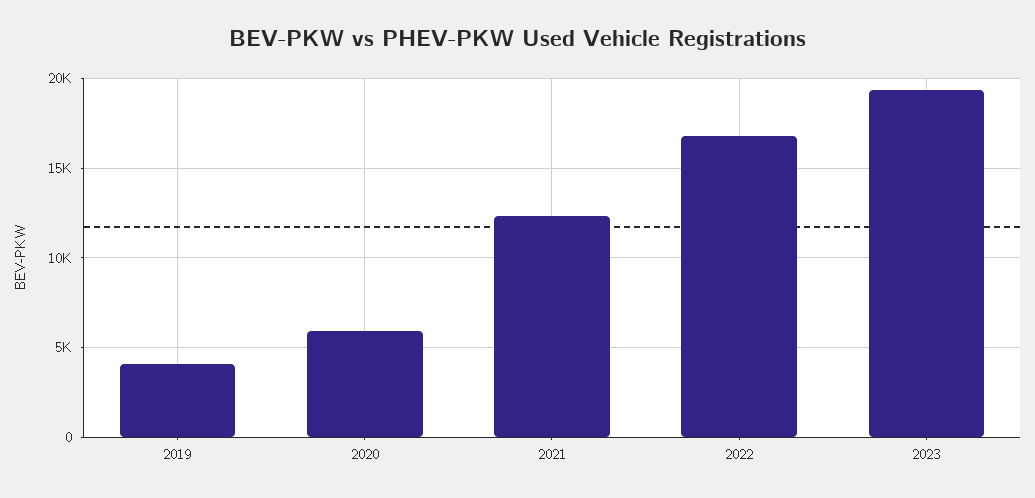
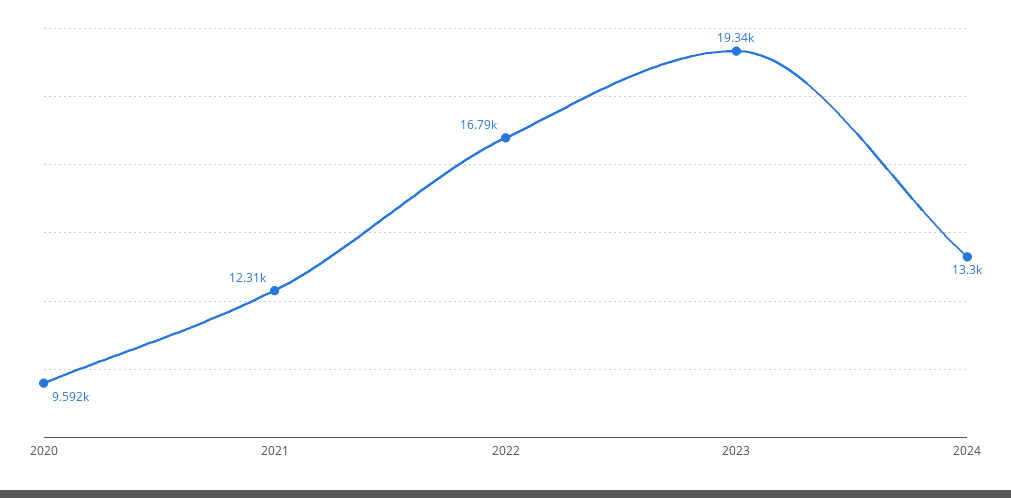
2019: 4000 -> none
2020: 6000 -> 9592
2024: none -> 13300

